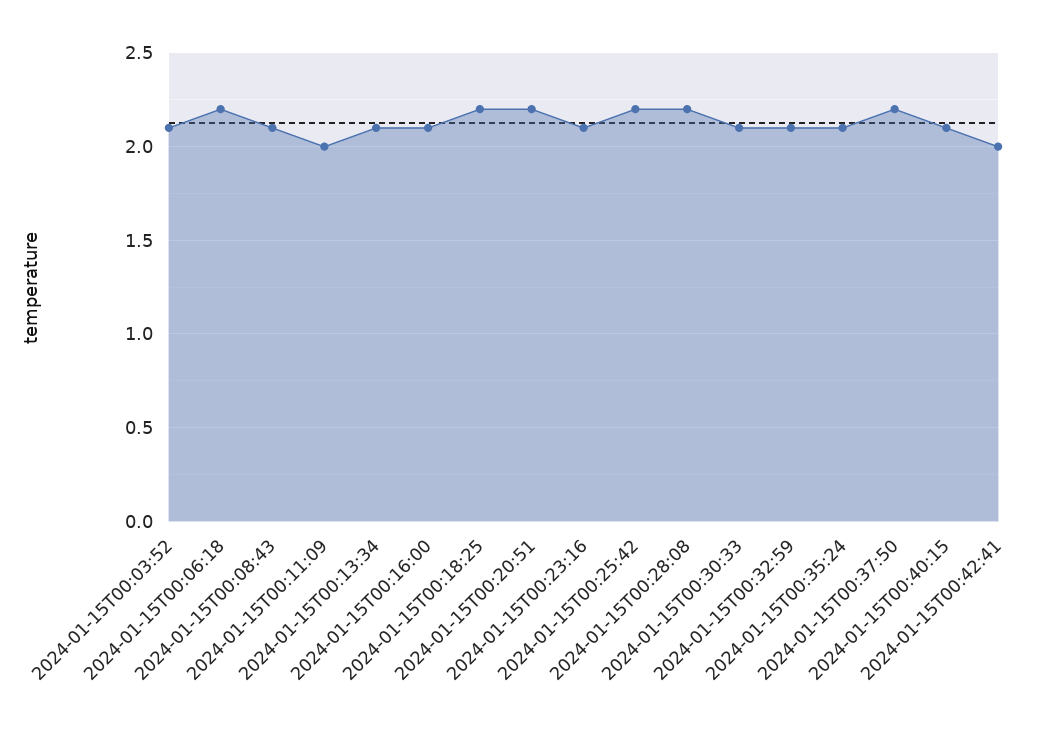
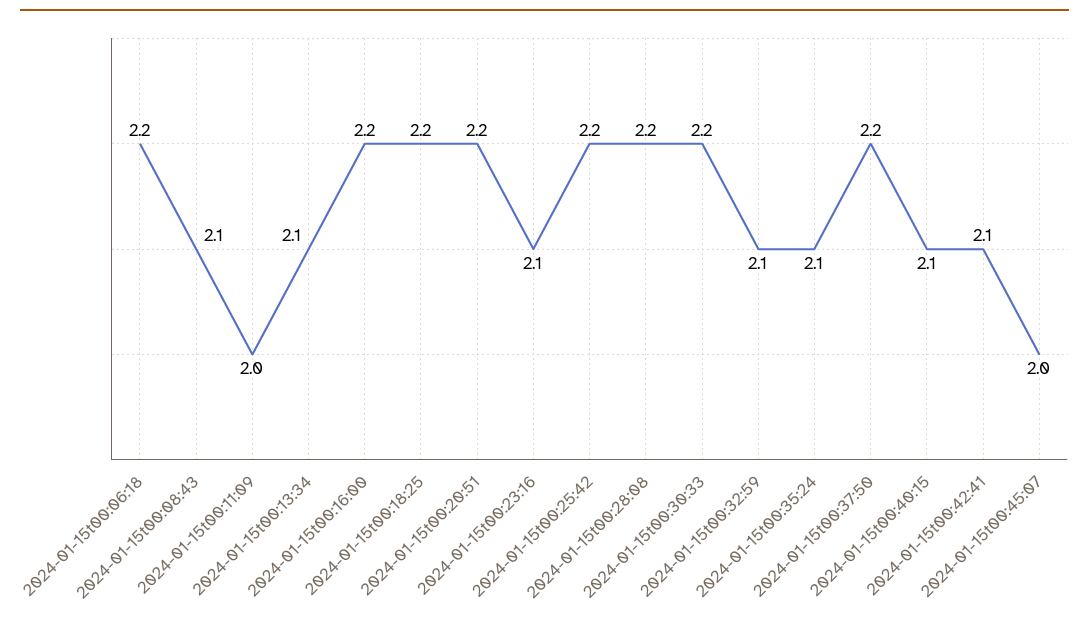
2024-01-15T00:03:52: 2.1 -> none
2024-01-15T00:16:00: 2.1 -> 2.2
2024-01-15T00:30:33: 2.1 -> 2.2
2024-01-15T00:42:41: 2 -> 2.1
2024-01-15t00:45:07: none -> 2

